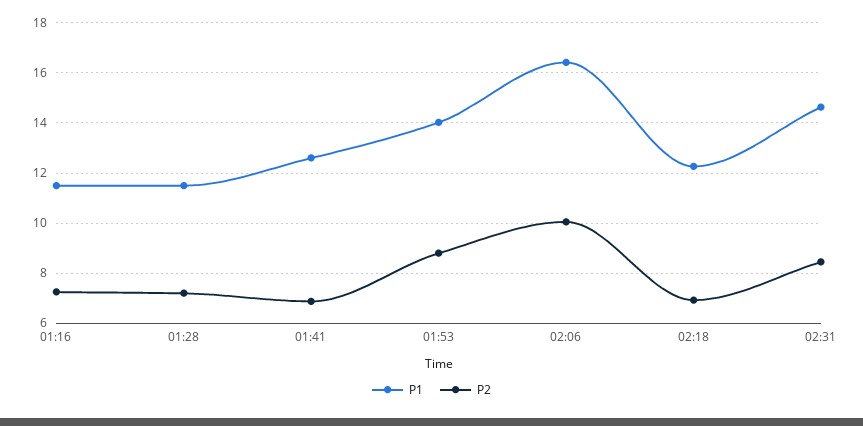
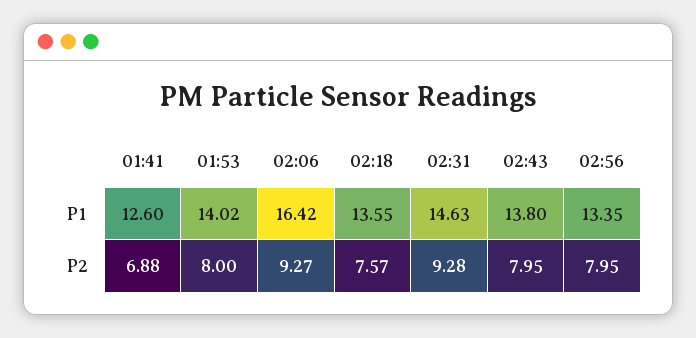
P1, 01:16: 11.5 -> none
P2, 01:16: 7.25 -> none
P1, 01:28: 11.5 -> none
P2, 01:28: 7.25 -> none
P2, 01:53: 8.75 -> 8
P2, 02:06: 10 -> 9.27
P1, 02:18: 12.25 -> 13.55
P2, 02:18: 7 -> 7.57
P2, 02:31: 8.5 -> 9.28
P1, 02:43: none -> 13.8
P1, 02:56: none -> 13.35
P2, 02:43: none -> 7.95
P2, 02:56: none -> 7.95

